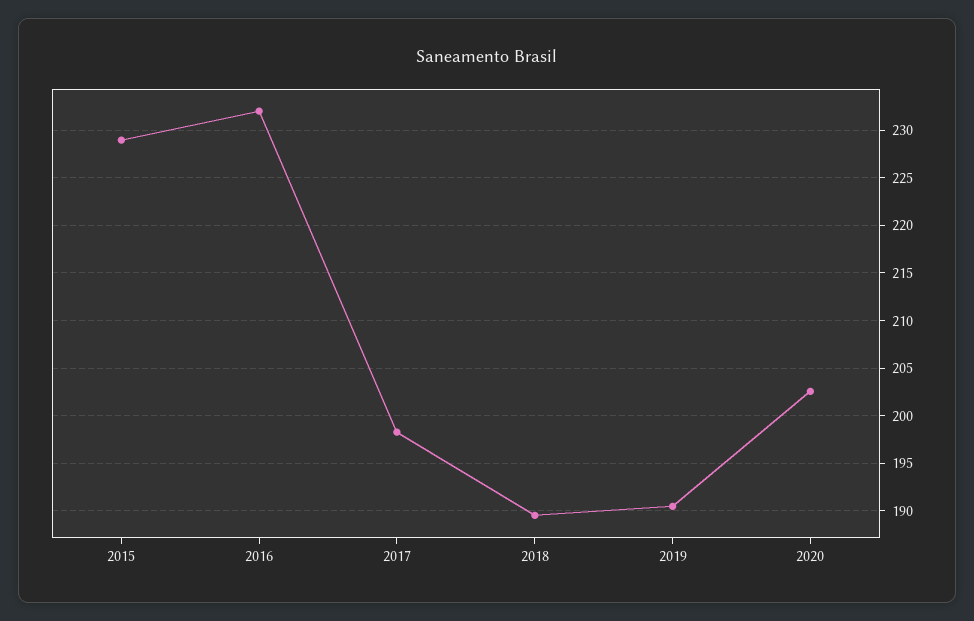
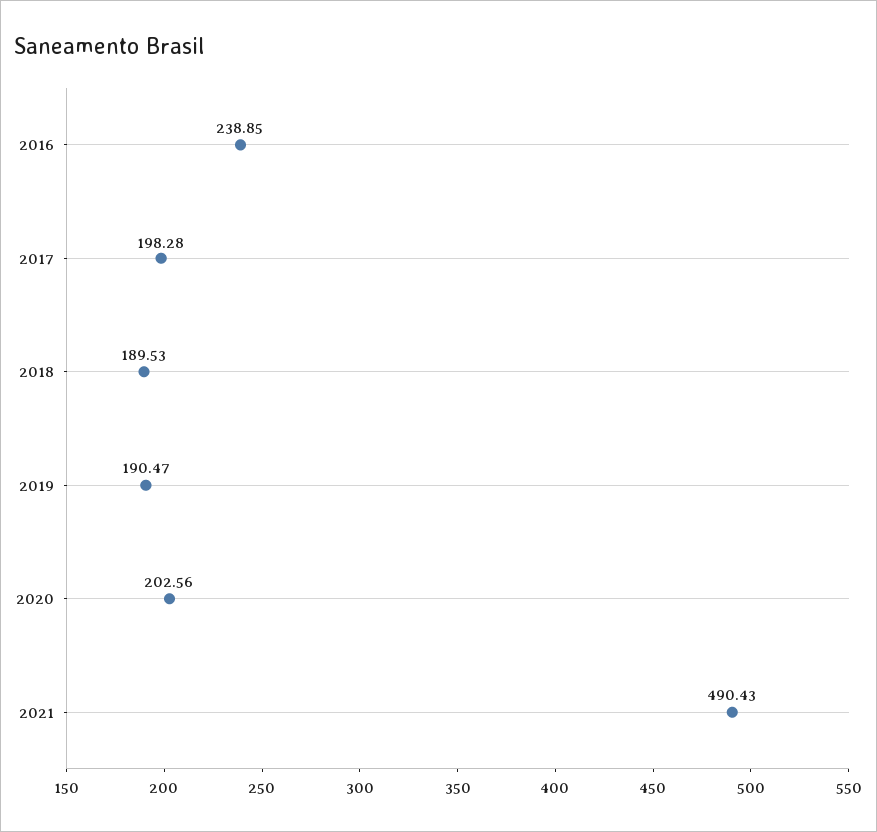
2015: 229 -> none
2016: 232 -> 238.85
2021: none -> 490.43

